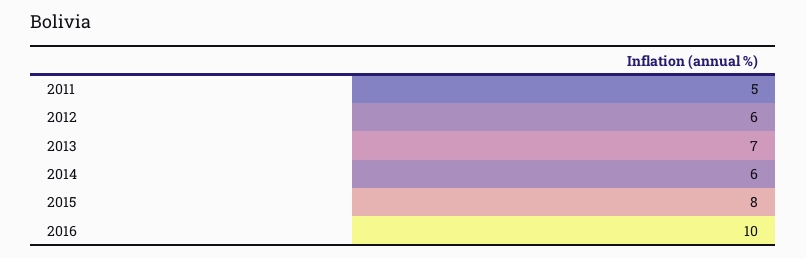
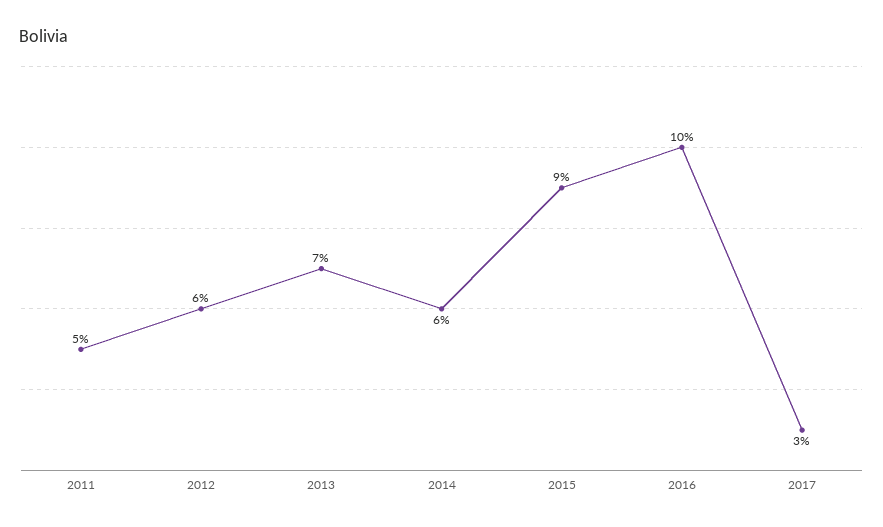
2015: 8 -> 9
2017: none -> 3

